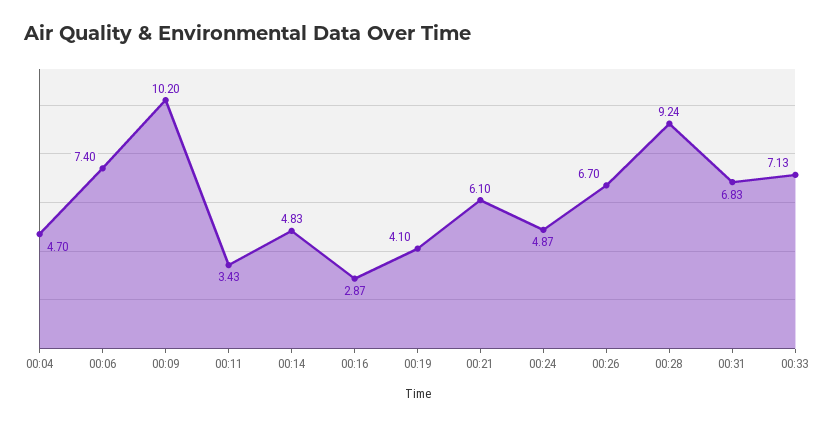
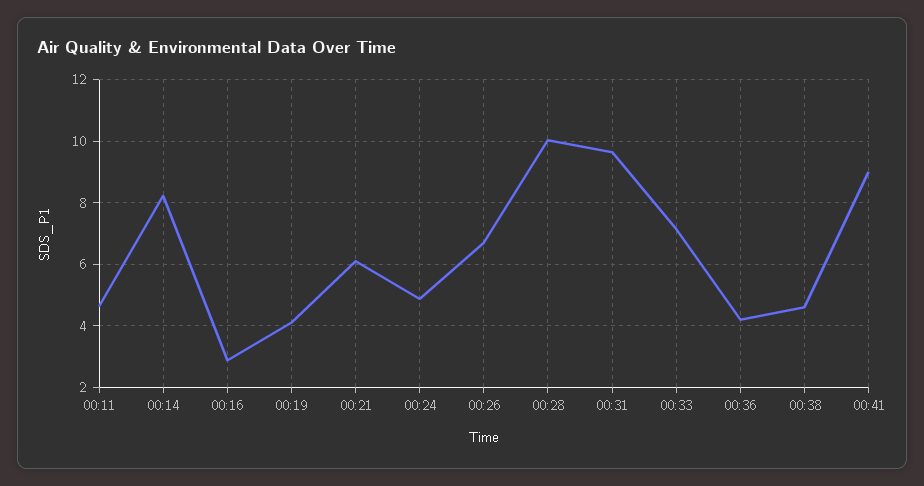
00:04: 4.7 -> none
00:06: 7.4 -> none
00:09: 10.2 -> none
00:11: 3.43 -> 4.6
00:14: 4.83 -> 8.2
00:28: 9.24 -> 10
00:31: 6.83 -> 9.6
00:36: none -> 4.2
00:38: none -> 4.6
00:41: none -> 9

